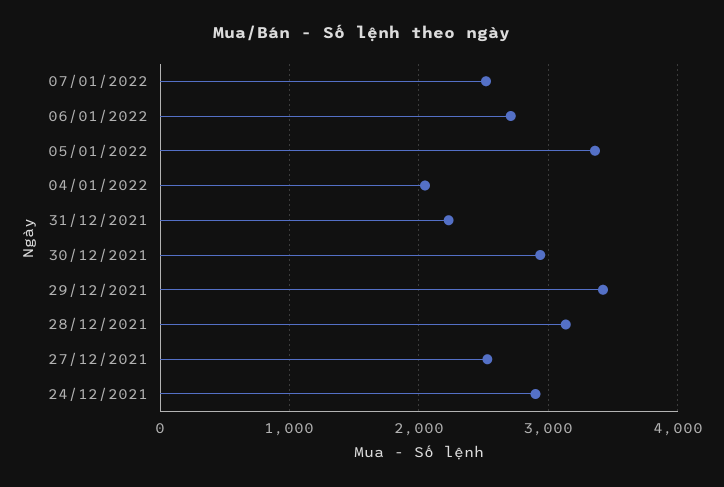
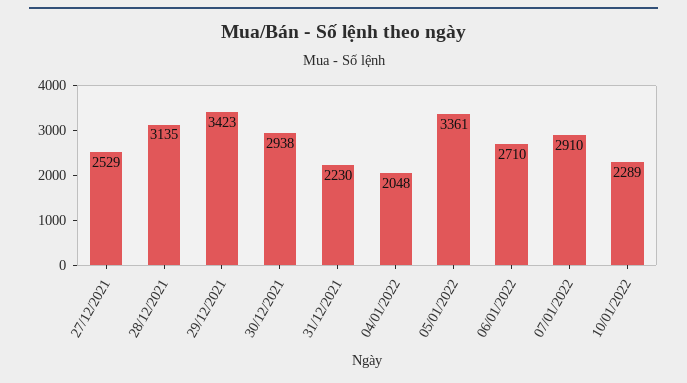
07/01/2022: 2500 -> 2910
24/12/2021: 2900 -> none
10/01/2022: none -> 2289

